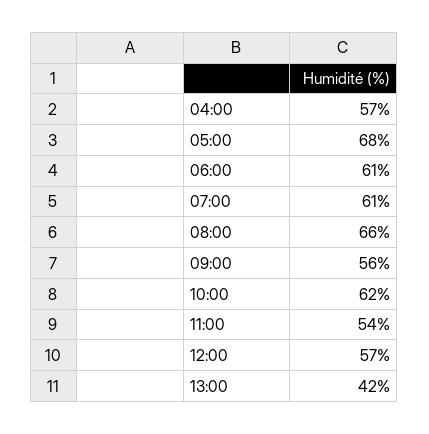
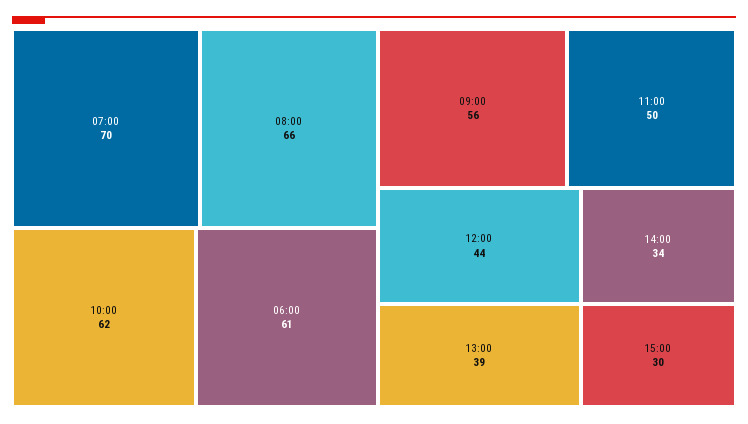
04:00: 57 -> none
05:00: 68 -> none
07:00: 61 -> 70
11:00: 54 -> 50
12:00: 57 -> 44
13:00: 42 -> 39
14:00: none -> 34
15:00: none -> 30

